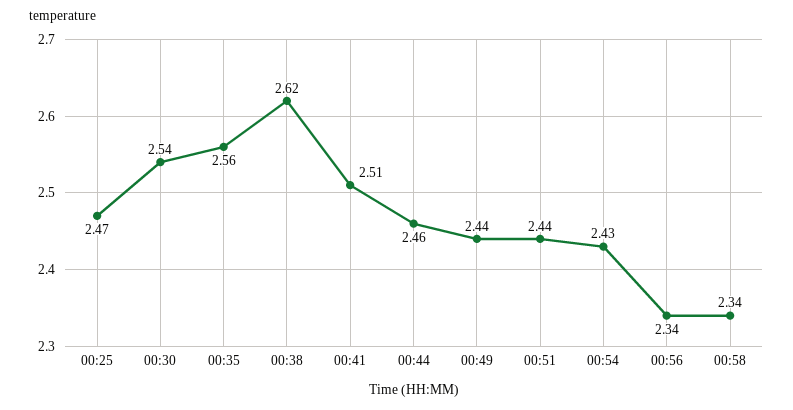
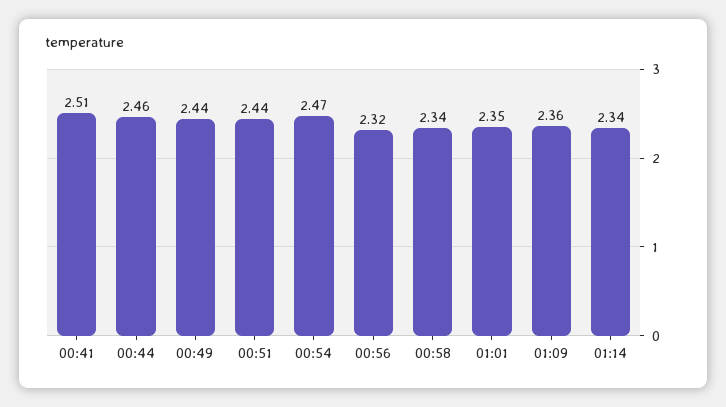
00:25: 2.47 -> none
00:30: 2.54 -> none
00:35: 2.56 -> none
00:38: 2.62 -> none
00:54: 2.43 -> 2.47
00:56: 2.34 -> 2.32
01:01: none -> 2.35
01:09: none -> 2.36
01:14: none -> 2.34

